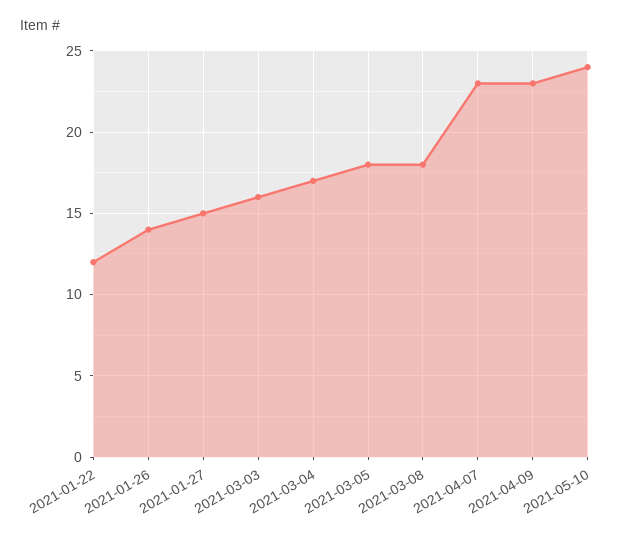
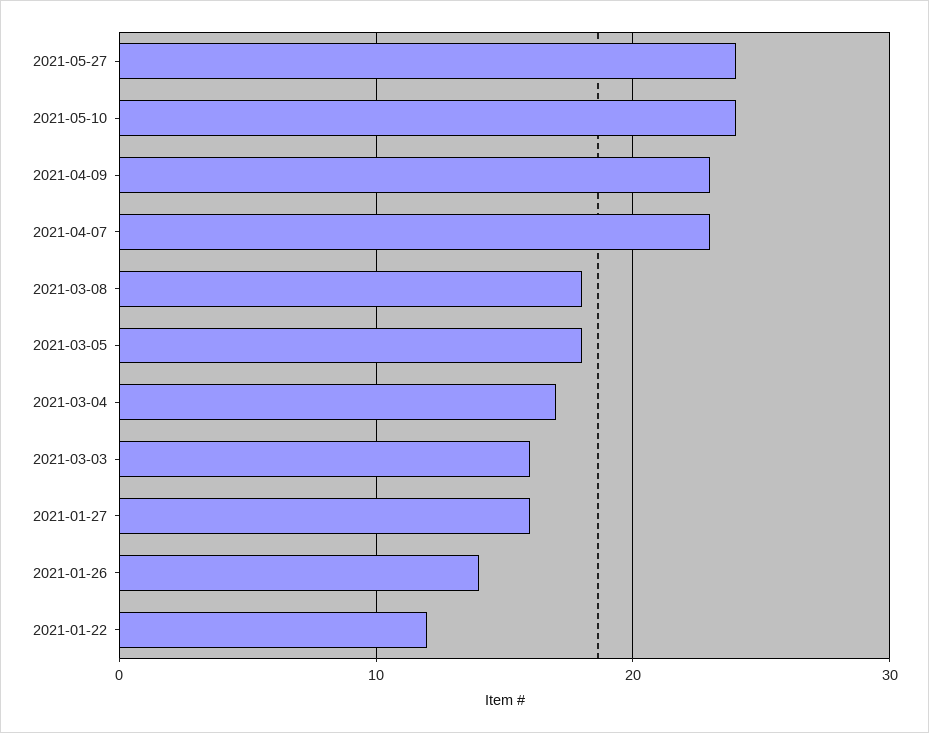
2021-01-27: 15 -> 16
2021-05-27: none -> 24

